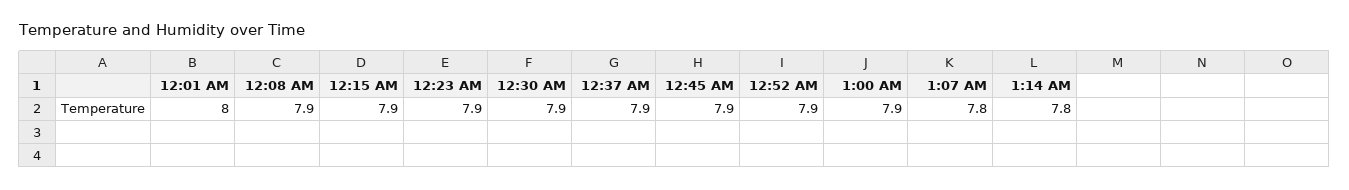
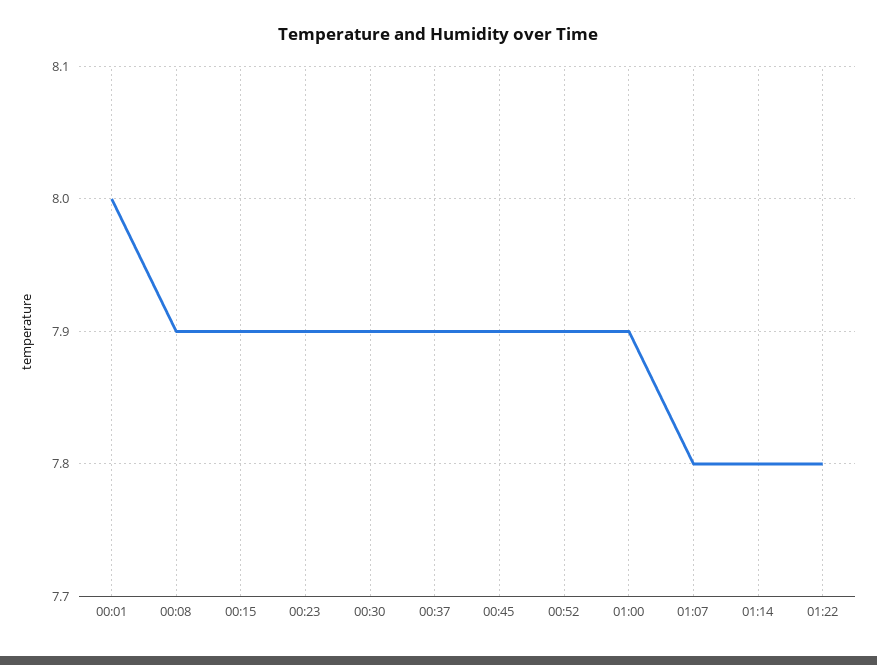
01:22: none -> 7.8

